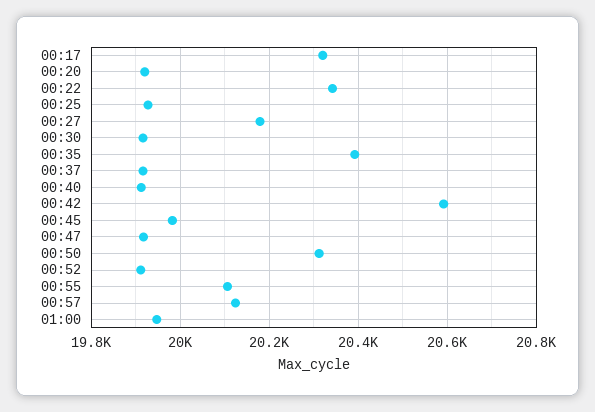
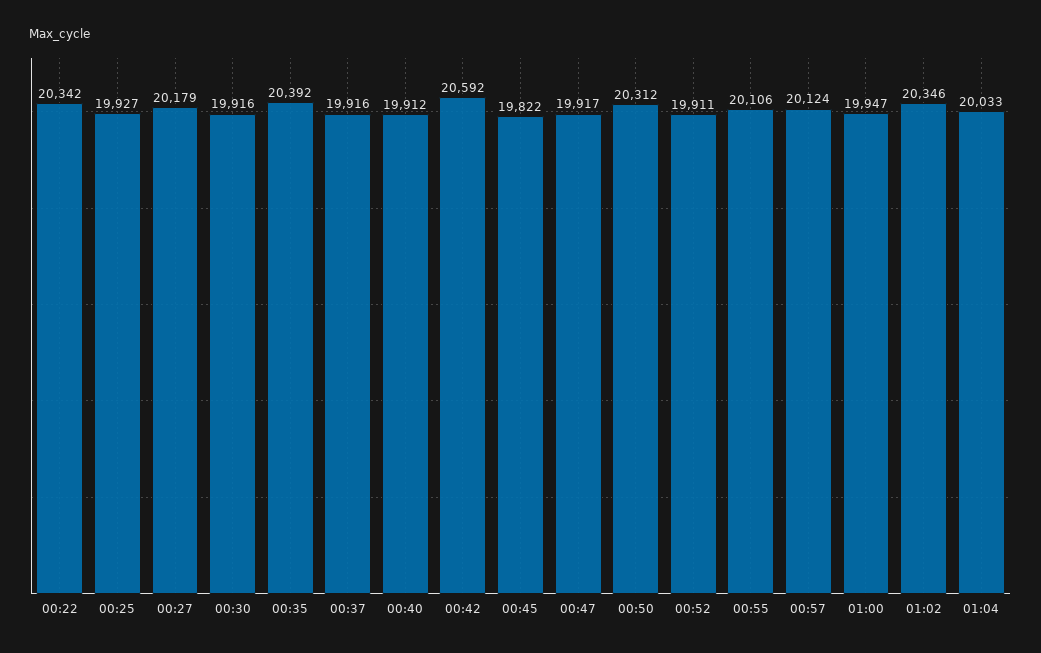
00:17: 20320 -> none
00:20: 19920 -> none
00:45: 19980 -> 19822
01:02: none -> 20346
01:04: none -> 20033

